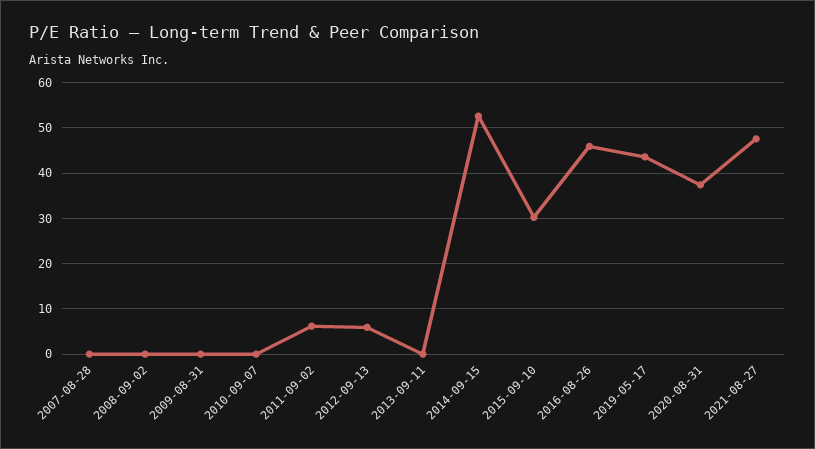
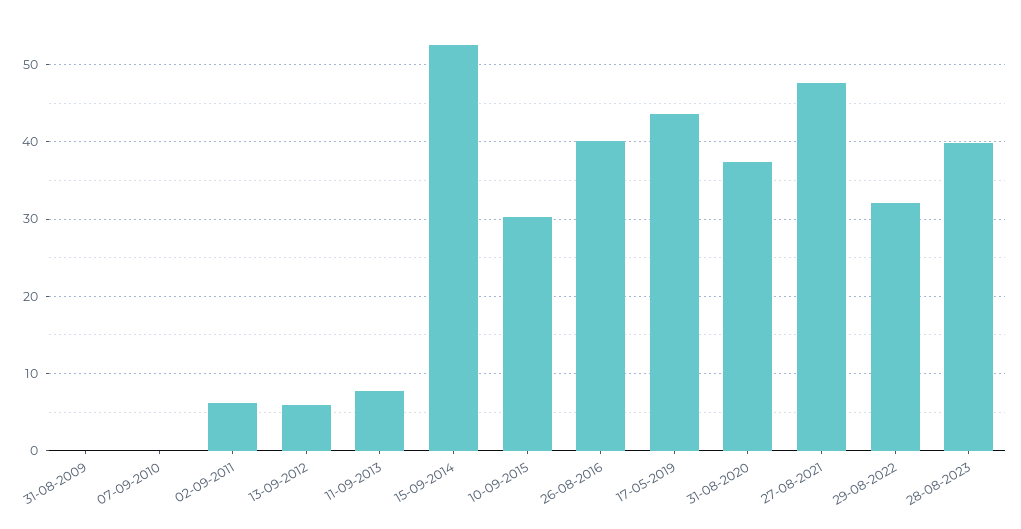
2007-08-28: 0 -> none
2008-09-02: 0 -> none
2013-09-11: 0 -> 8
2016-08-26: 46 -> 40
29-08-2022: none -> 32
28-08-2023: none -> 40

